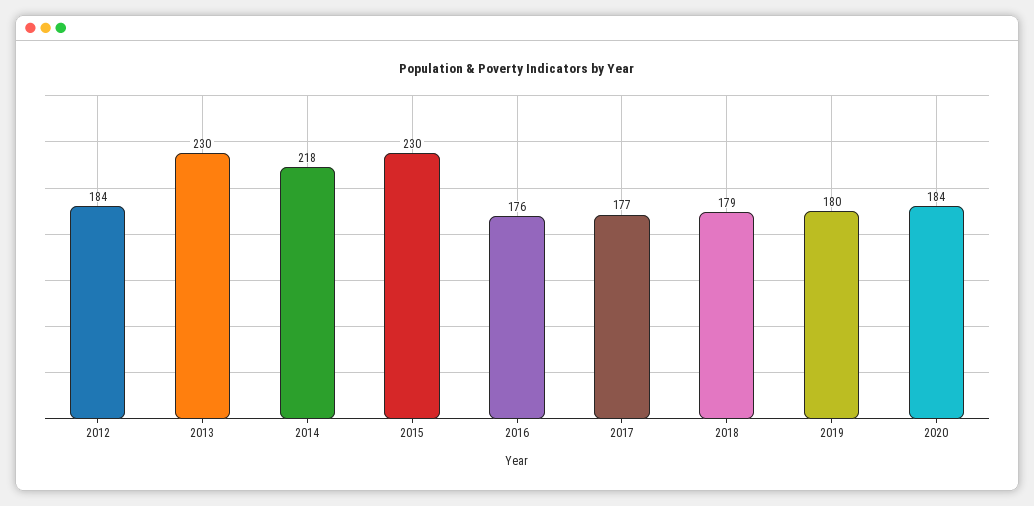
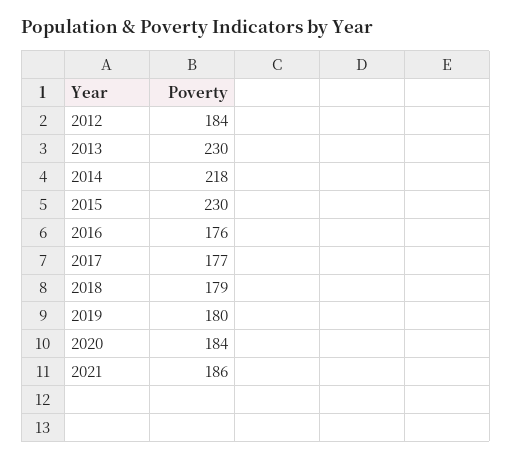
2021: none -> 186

